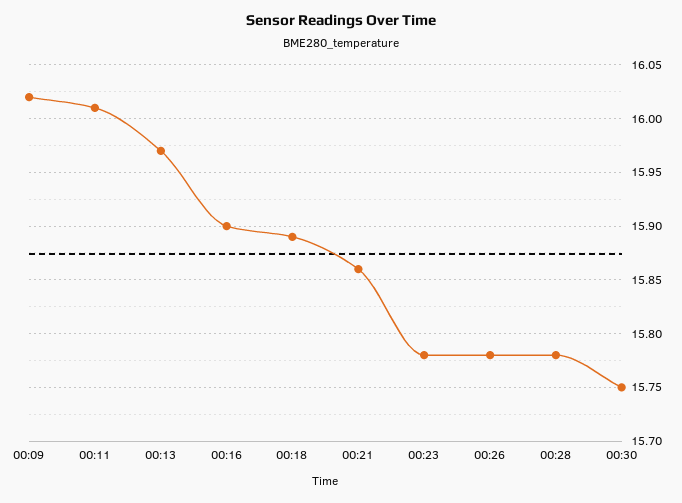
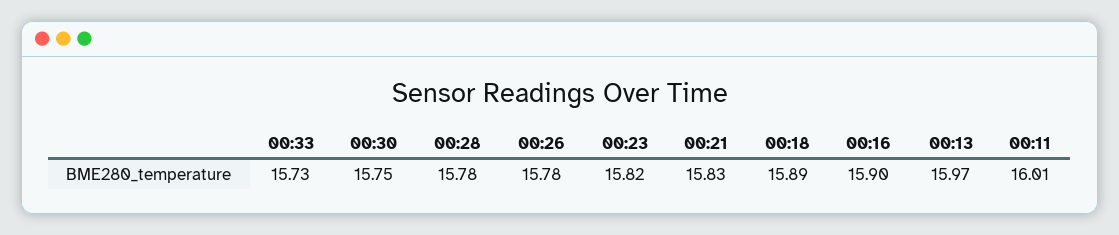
00:09: 16.02 -> none
00:21: 15.86 -> 15.83
00:23: 15.78 -> 15.82
00:33: none -> 15.73

